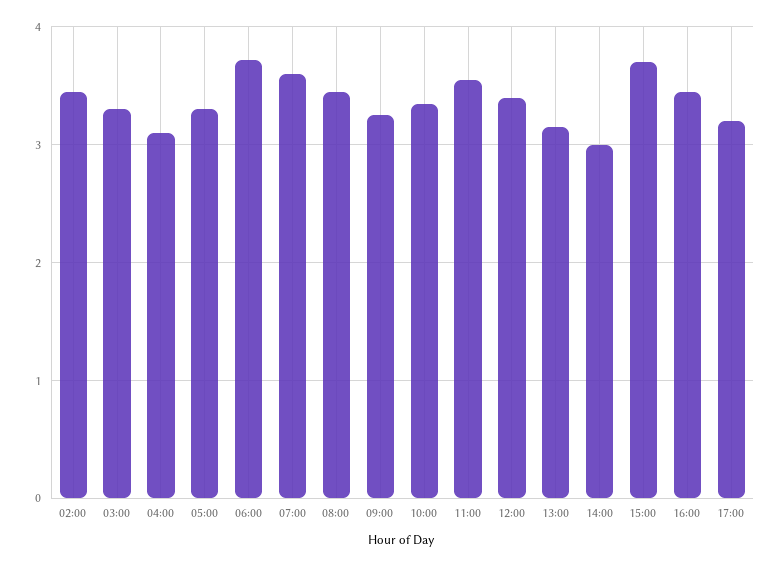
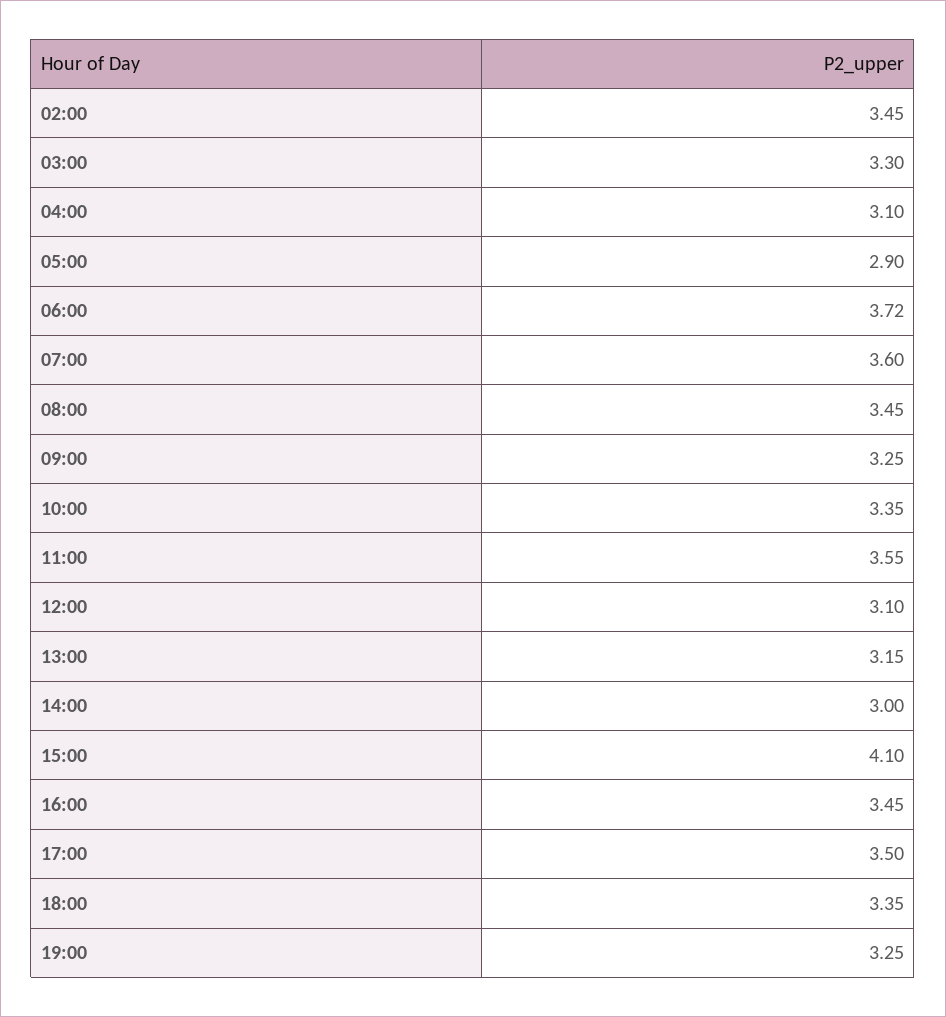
05:00: 3.3 -> 2.9
12:00: 3.4 -> 3.1
15:00: 3.7 -> 4.1
17:00: 3.2 -> 3.5
18:00: none -> 3.35
19:00: none -> 3.25

